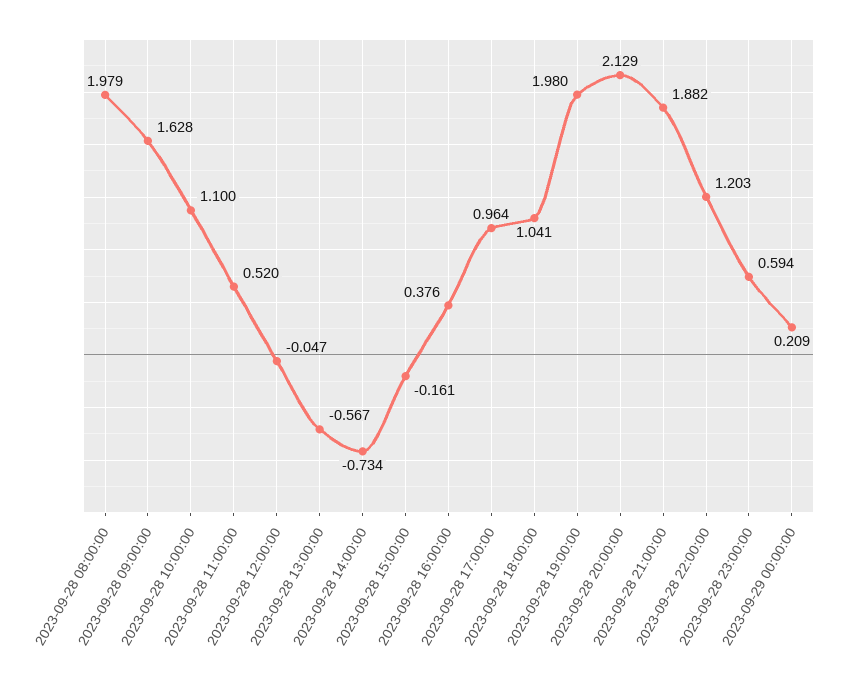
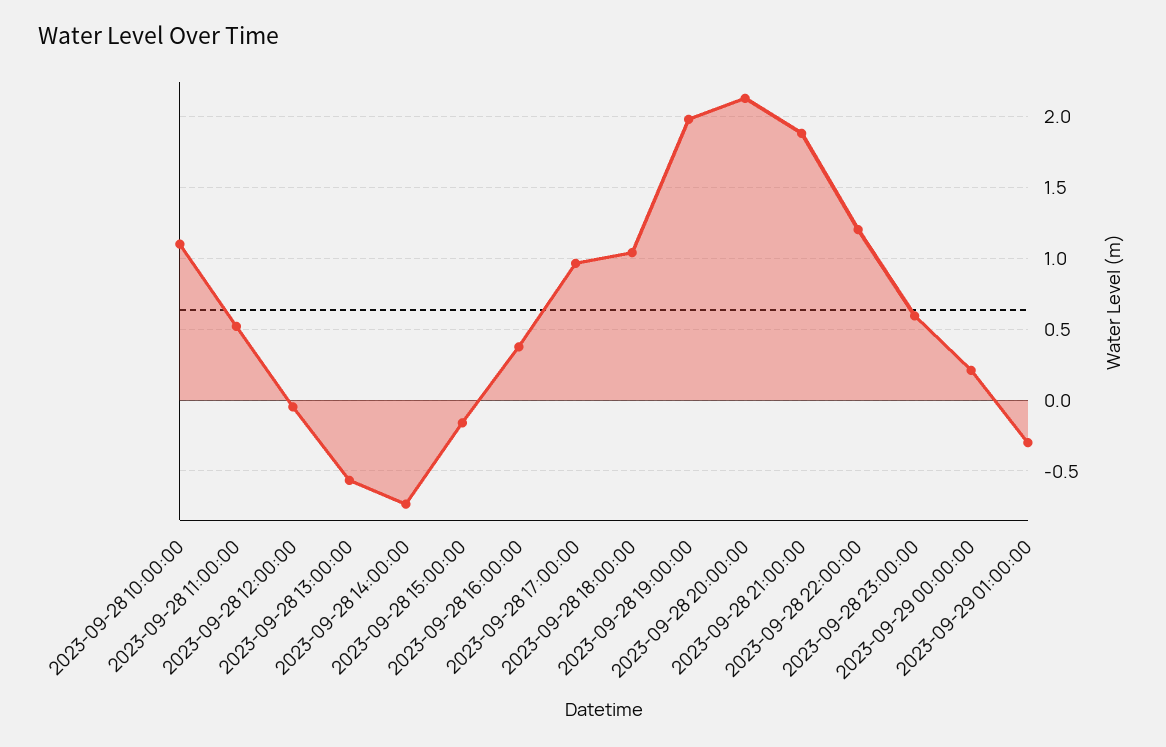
2023-09-28 08:00:00: 1.979 -> none
2023-09-28 09:00:00: 1.628 -> none
2023-09-29 01:00:00: none -> -0.3

